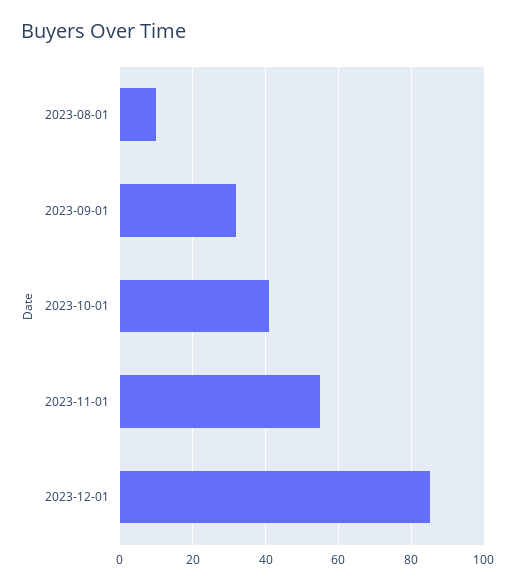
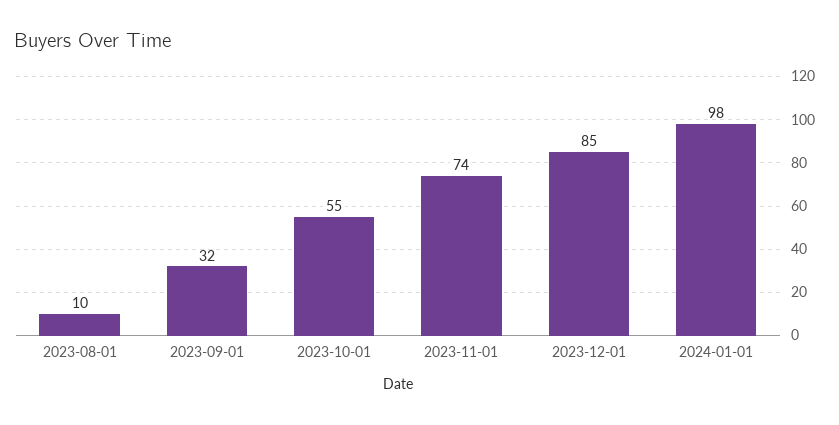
2023-10-01: 40 -> 55
2023-11-01: 55 -> 74
2024-01-01: none -> 98

